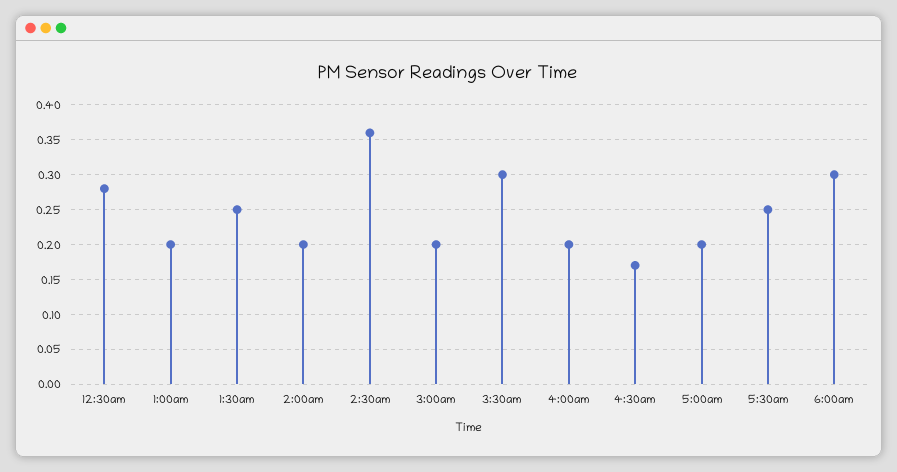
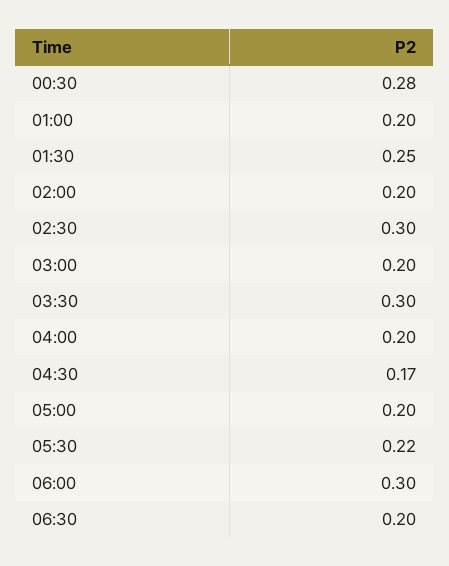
2:30am: 0.36 -> 0.3
5:30am: 0.25 -> 0.22
06:30: none -> 0.2

